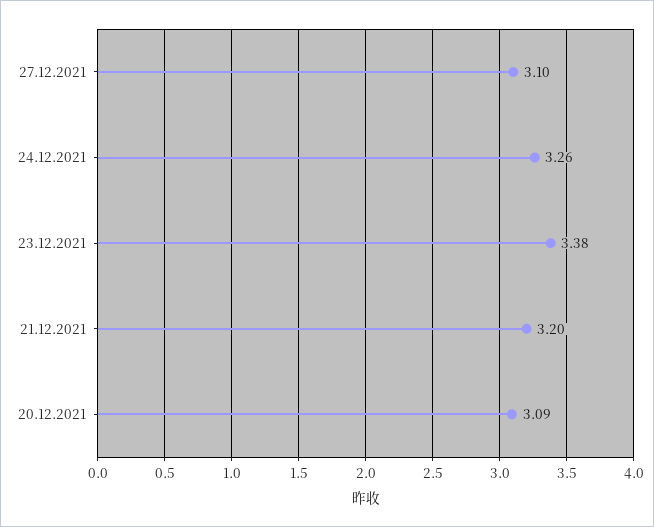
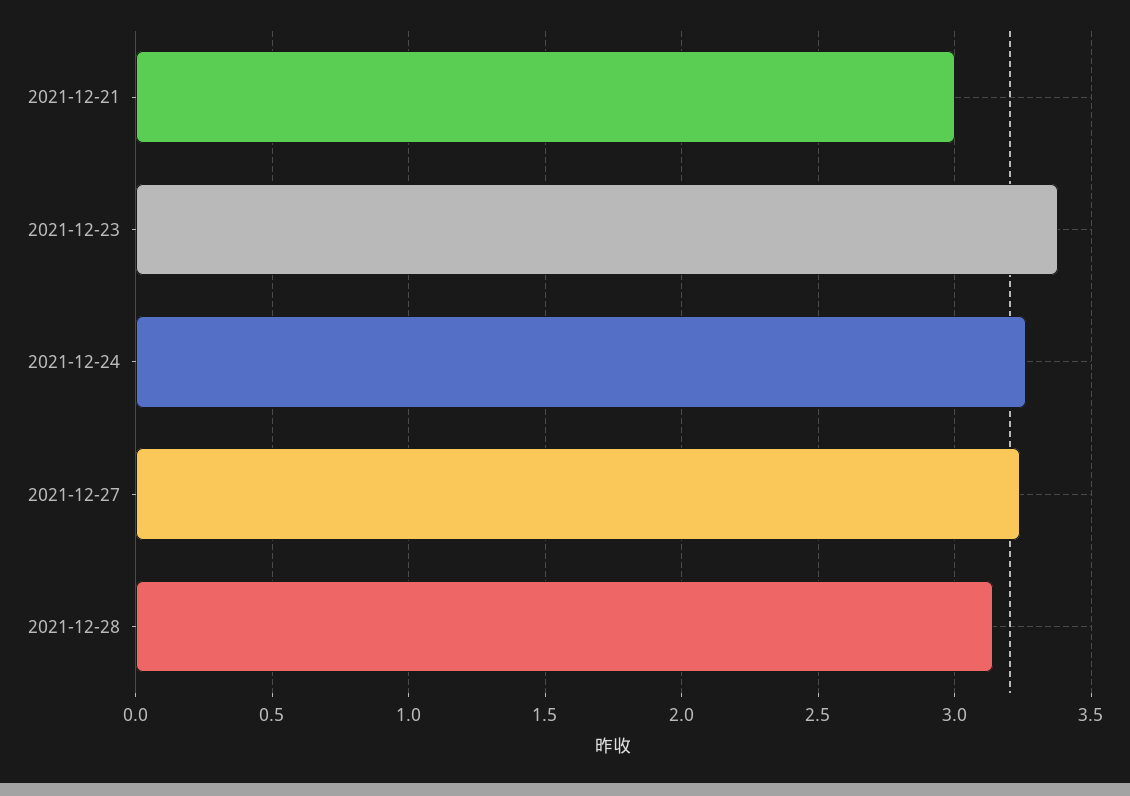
27.12.2021: 3.1 -> 3.25
21.12.2021: 3.2 -> 3
20.12.2021: 3.09 -> none
2021-12-28: none -> 3.15

